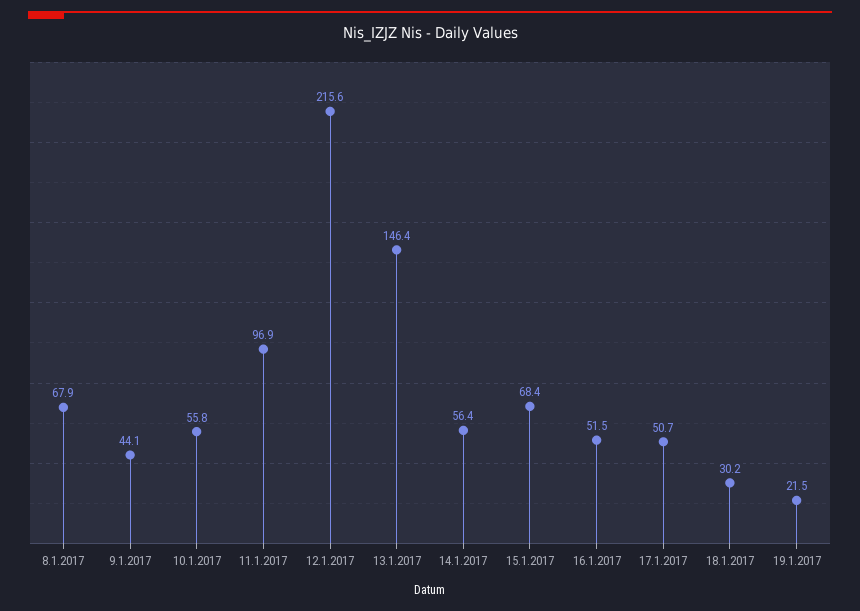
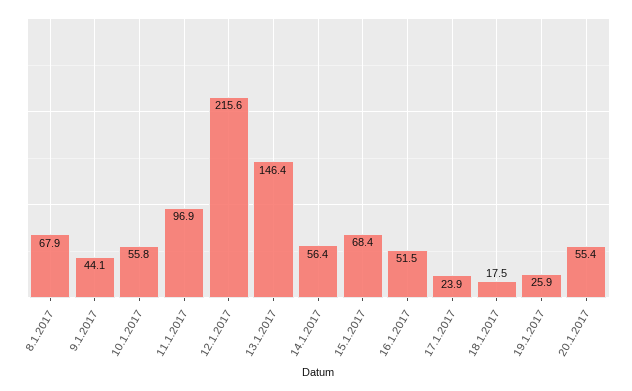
17.1.2017: 50.7 -> 23.9
18.1.2017: 30.2 -> 17.5
19.1.2017: 21.5 -> 25.9
20.1.2017: none -> 55.4

